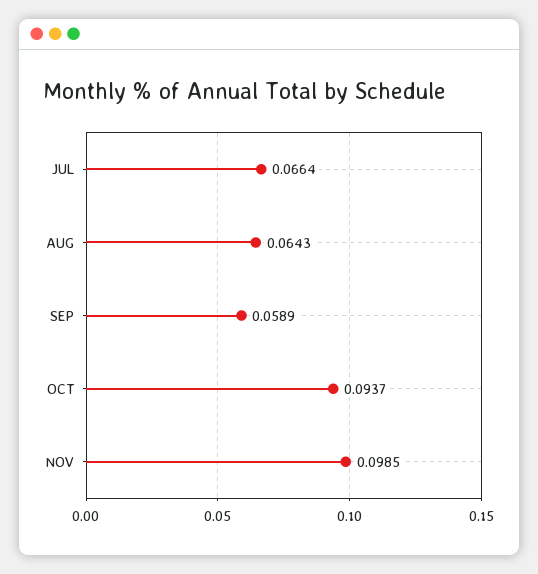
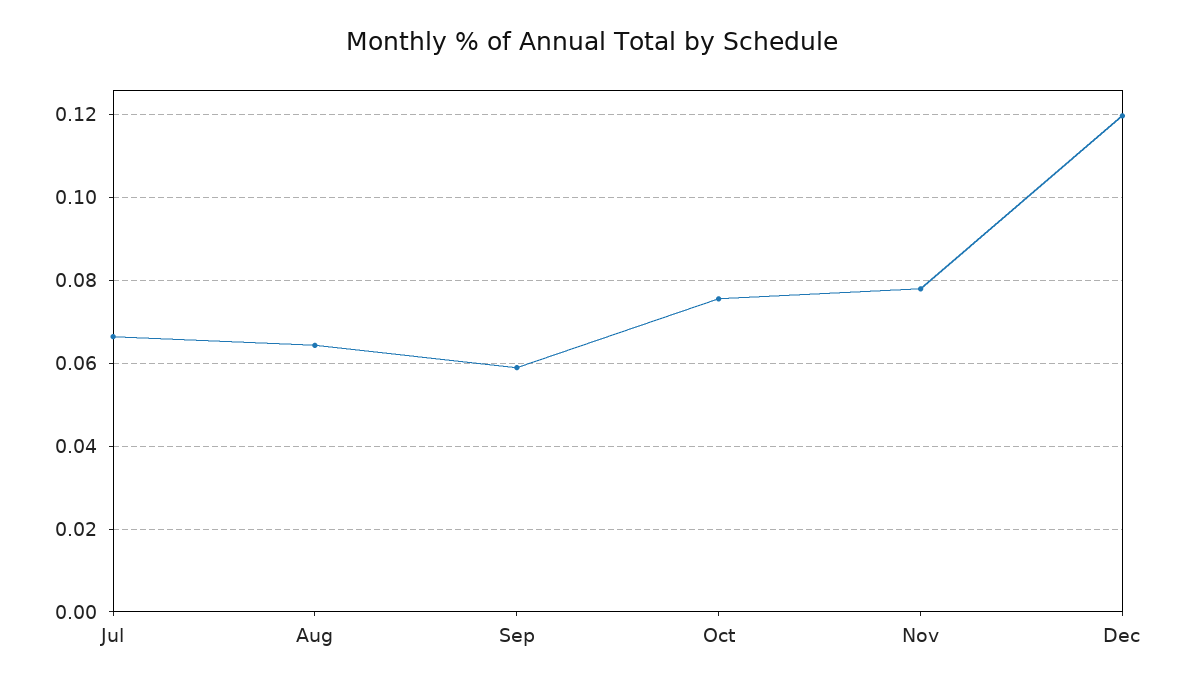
OCT: 0.0937 -> 0.076
NOV: 0.0985 -> 0.078
Dec: none -> 0.12

